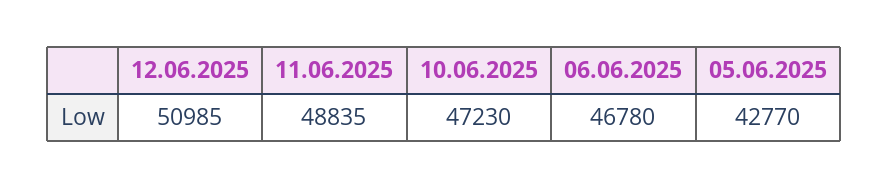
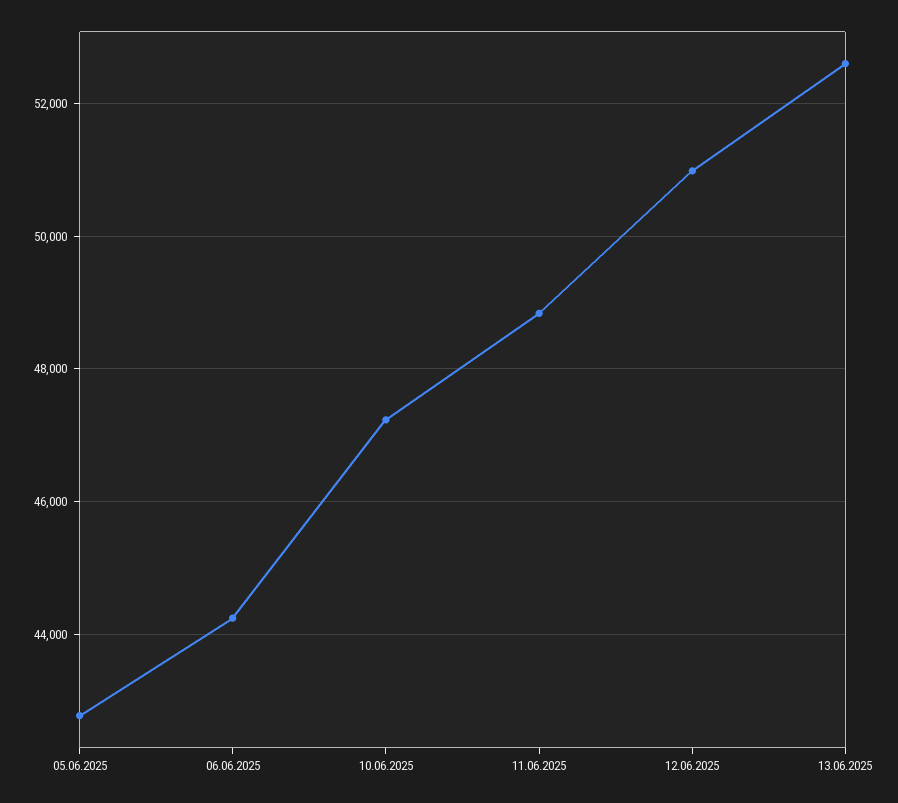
06.06.2025: 46780 -> 44200
13.06.2025: none -> 52600

